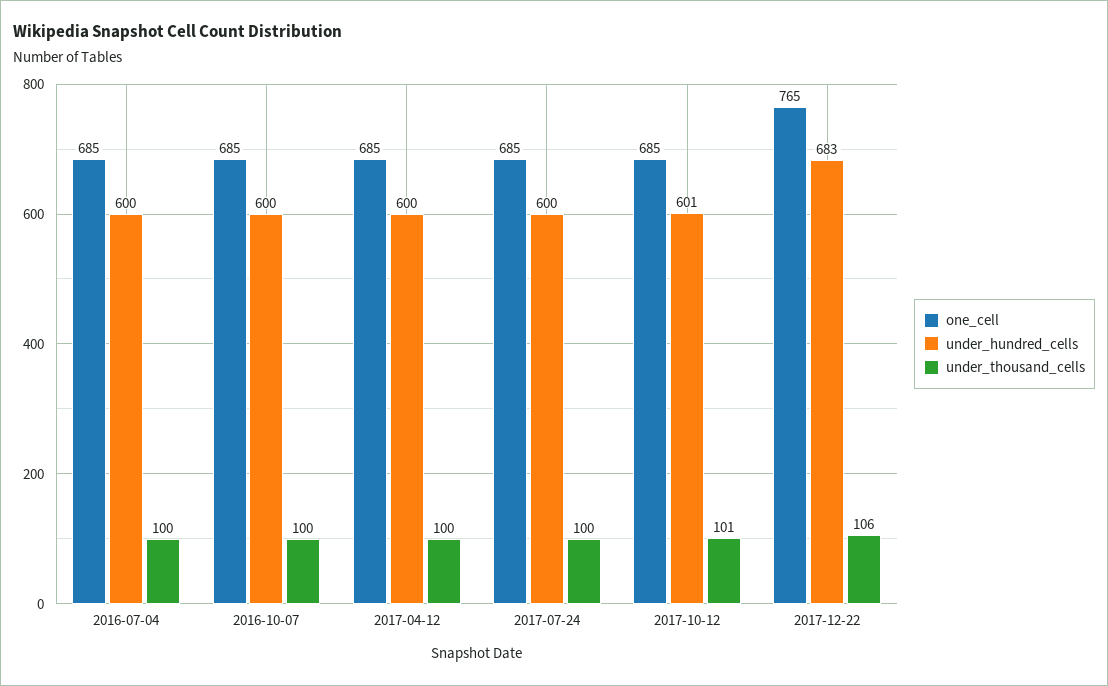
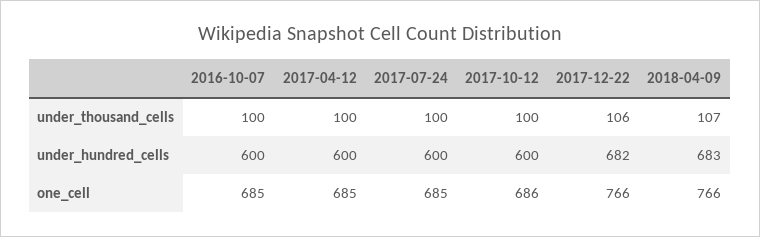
one_cell, 2016-07-04: 685 -> none
under_hundred_cells, 2016-07-04: 600 -> none
under_thousand_cells, 2016-07-04: 100 -> none
one_cell, 2017-10-12: 685 -> 686
under_hundred_cells, 2017-10-12: 601 -> 600
under_thousand_cells, 2017-10-12: 101 -> 100
one_cell, 2017-12-22: 765 -> 766
under_hundred_cells, 2017-12-22: 683 -> 682
under_thousand_cells, 2018-04-09: none -> 107
under_hundred_cells, 2018-04-09: none -> 683
one_cell, 2018-04-09: none -> 766

